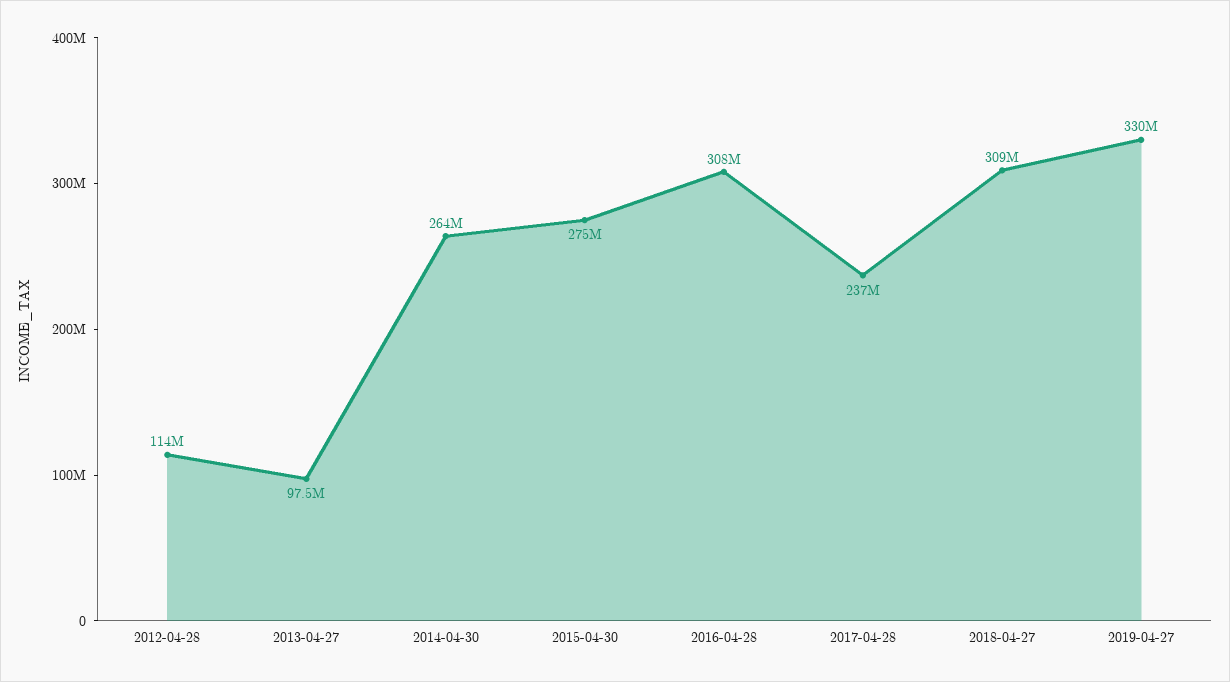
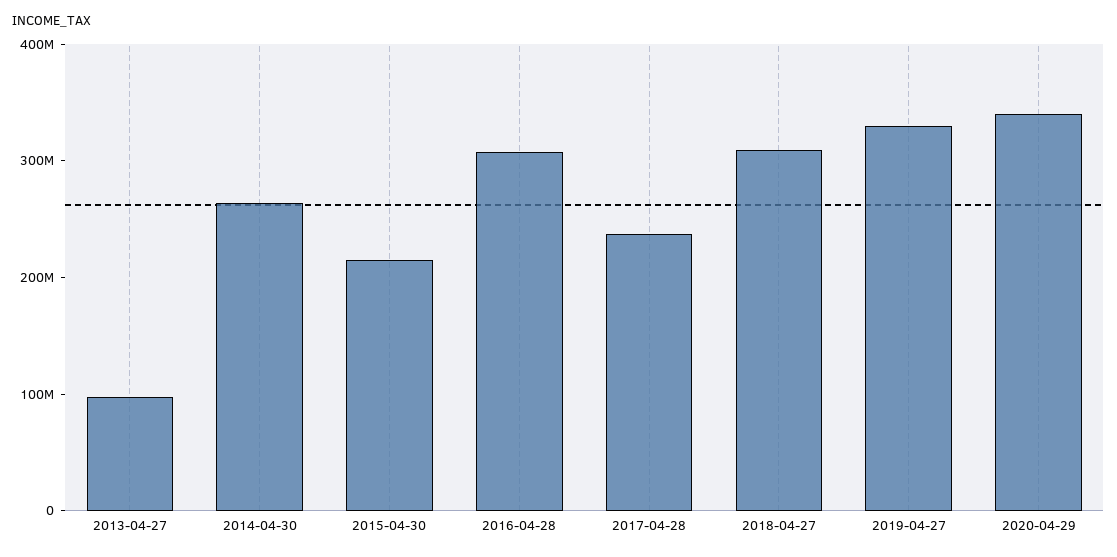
2012-04-28: 114000000 -> none
2015-04-30: 275000000 -> 220000000
2020-04-29: none -> 340000000

